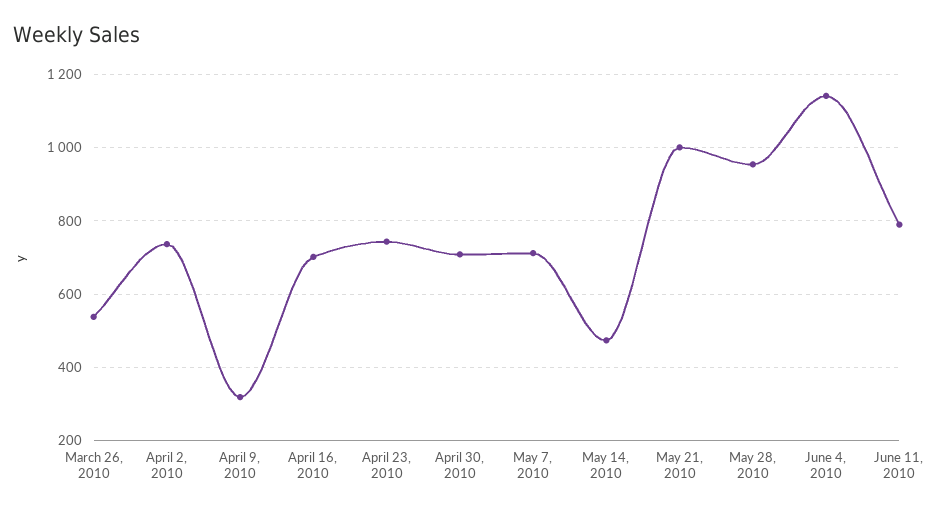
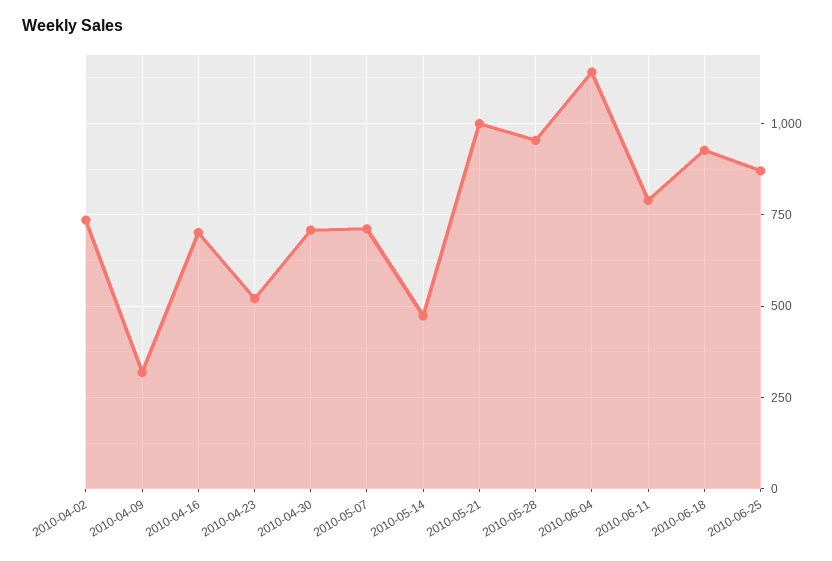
March 26, 2010: 540 -> none
April 23, 2010: 740 -> 525
2010-06-18: none -> 925
2010-06-25: none -> 875

